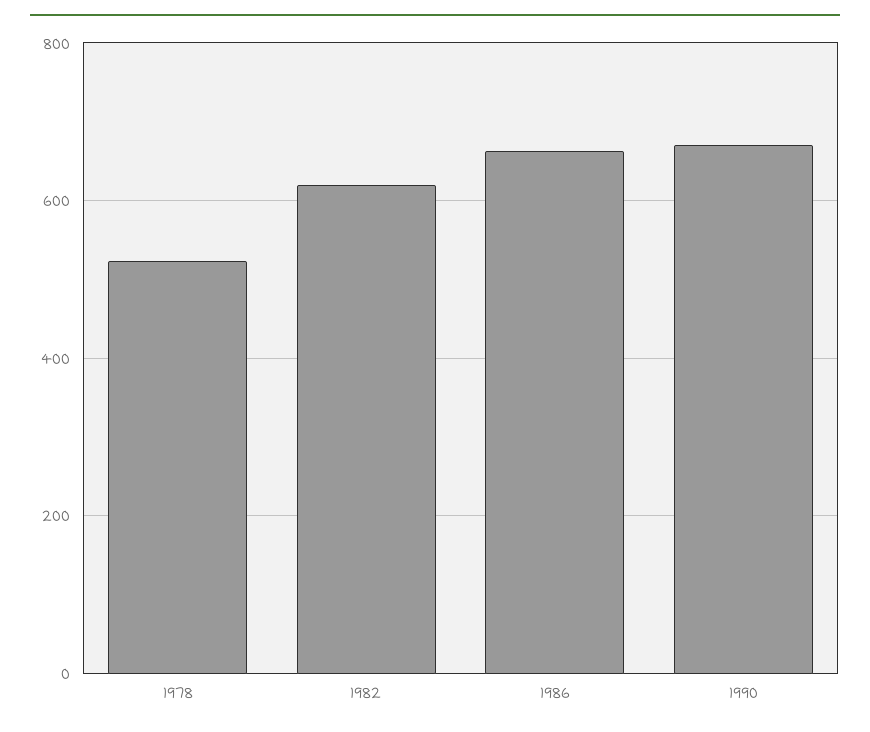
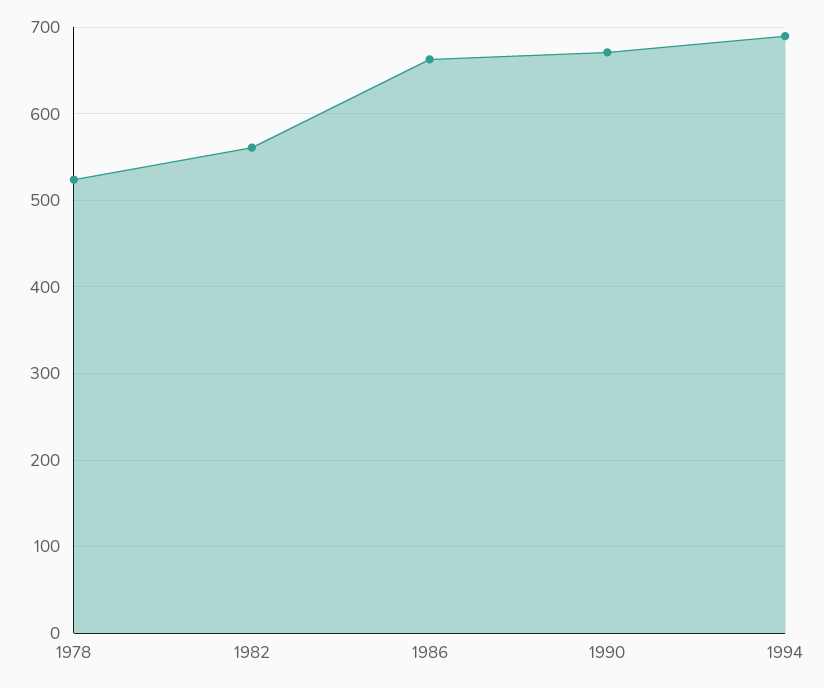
1982: 620 -> 560
1994: none -> 690

